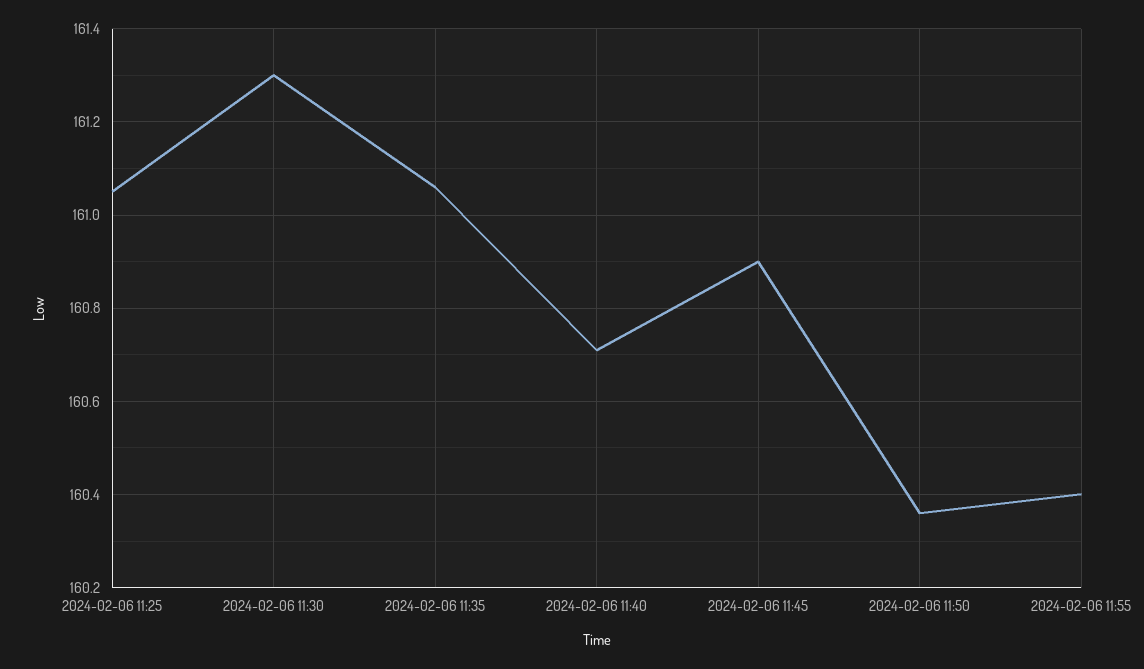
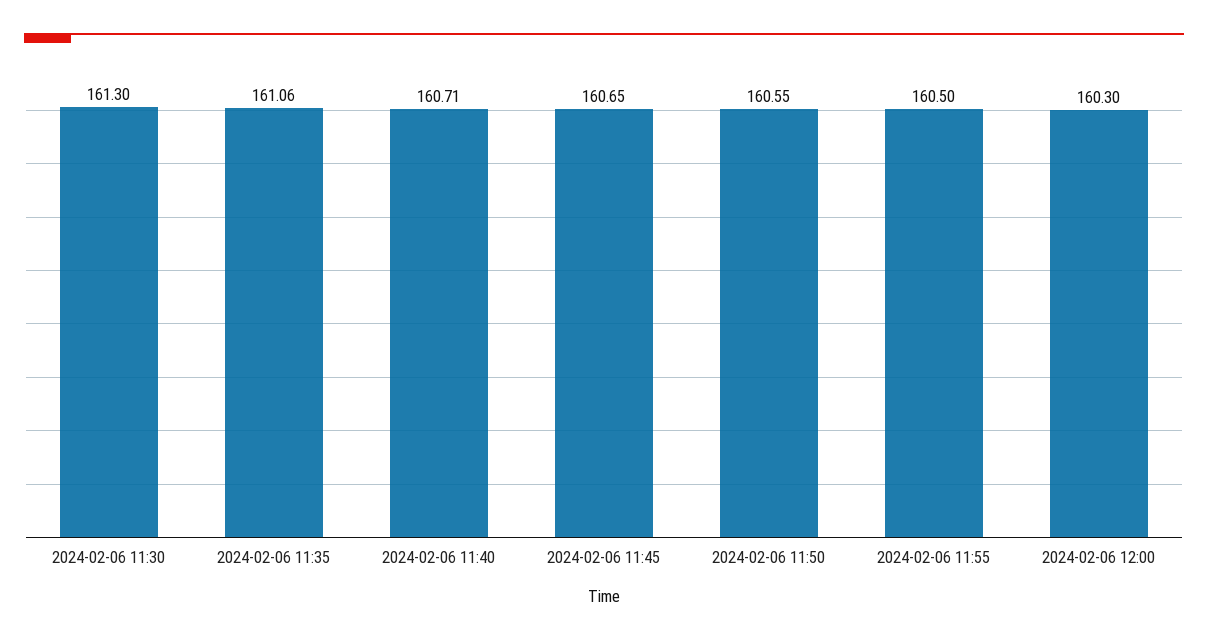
2024-02-06 11:25: 161.05 -> none
2024-02-06 11:45: 160.9 -> 160.65
2024-02-06 11:50: 160.35 -> 160.55
2024-02-06 11:55: 160.4 -> 160.5
2024-02-06 12:00: none -> 160.3

